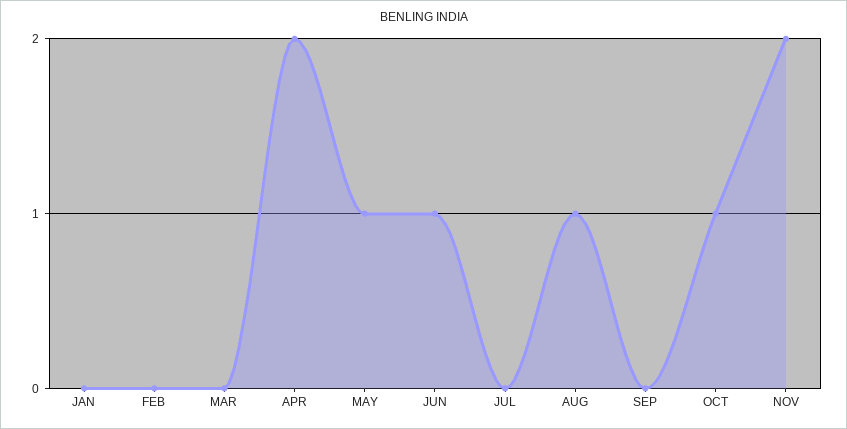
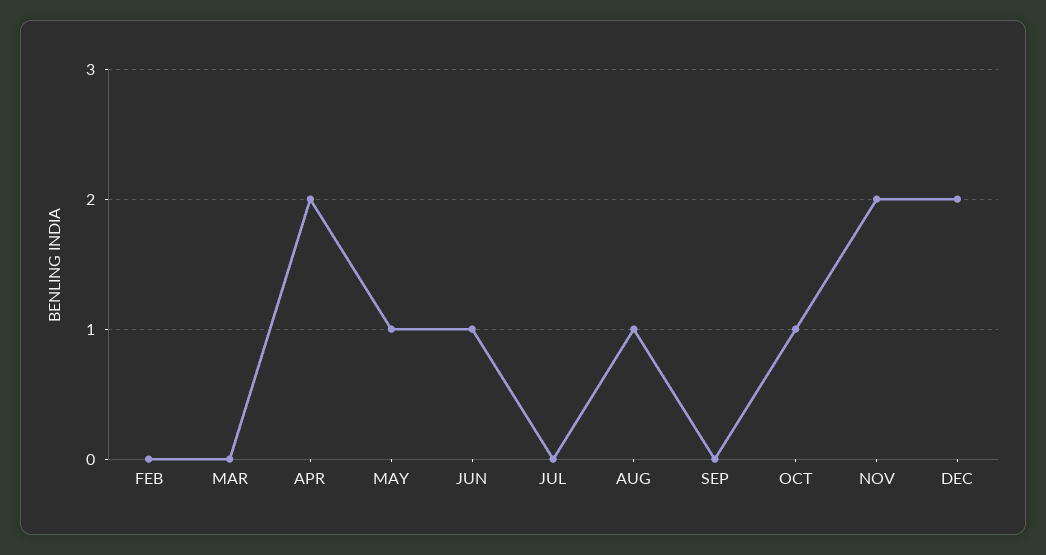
JAN: 0 -> none
DEC: none -> 2

